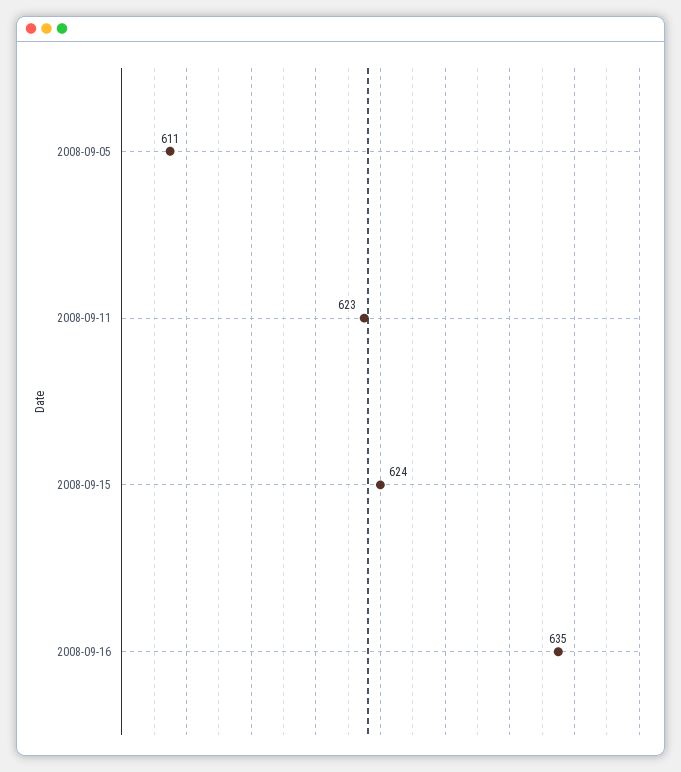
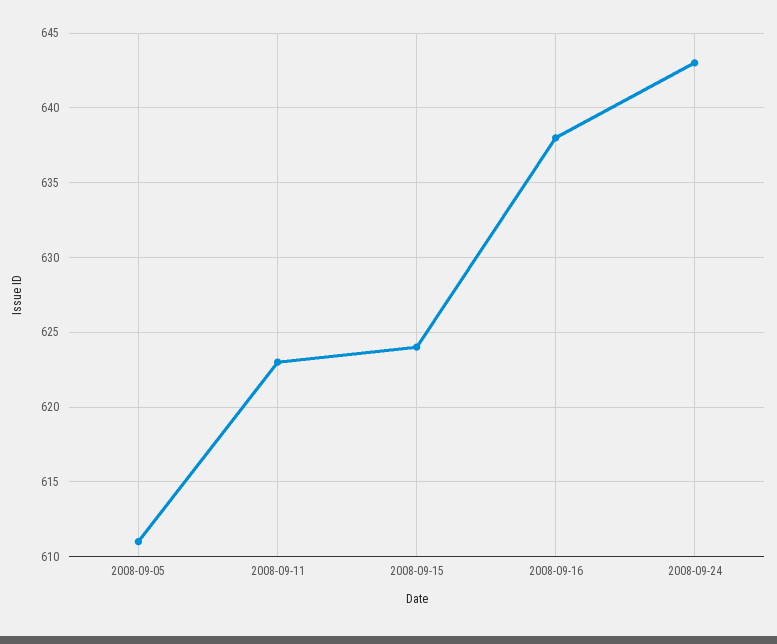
2008-09-16: 635 -> 638
2008-09-24: none -> 643

